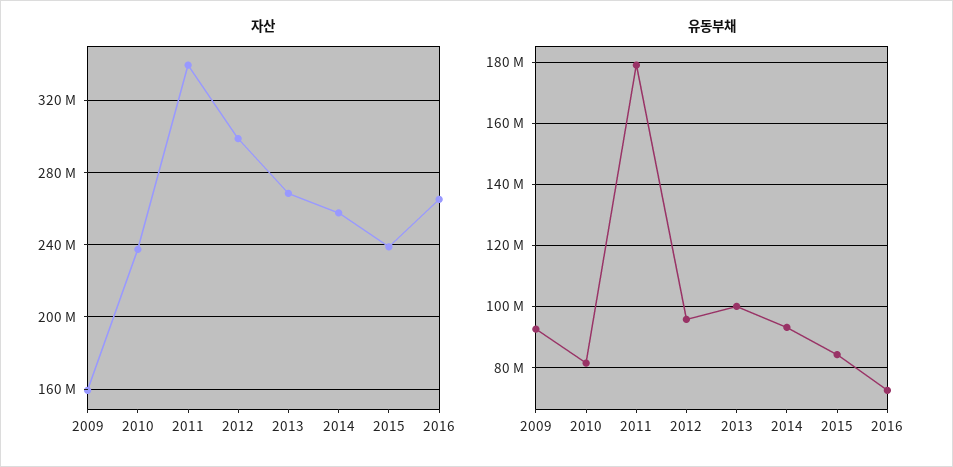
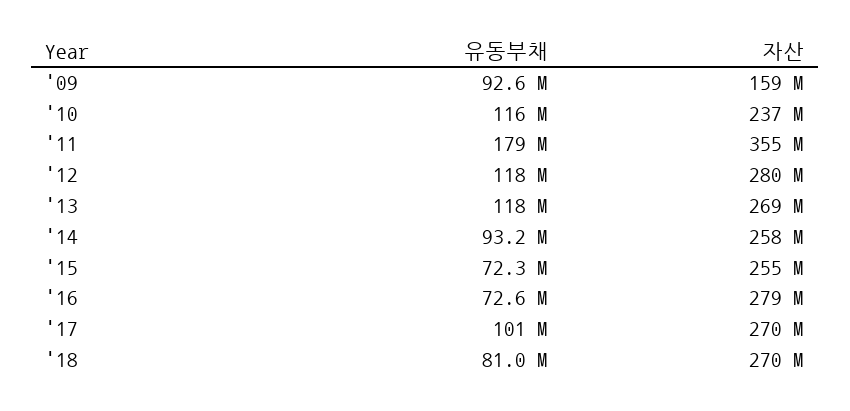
자산, 2011: 340000000 -> 355000000
자산, 2012: 300000000 -> 280000000
자산, 2015: 240000000 -> 255000000
자산, 2016: 265000000 -> 279000000
유동부채, 2010: 82000000 -> 116000000
유동부채, 2012: 96000000 -> 118000000
유동부채, 2013: 100000000 -> 118000000
유동부채, 2015: 84000000 -> 72300000
유동부채, '17: none -> 101000000
자산, '17: none -> 270000000
유동부채, '18: none -> 81000000
자산, '18: none -> 270000000

